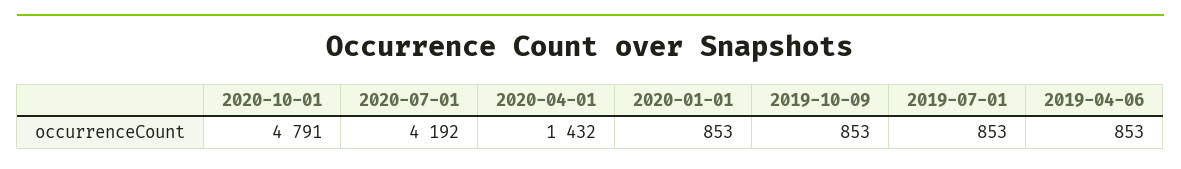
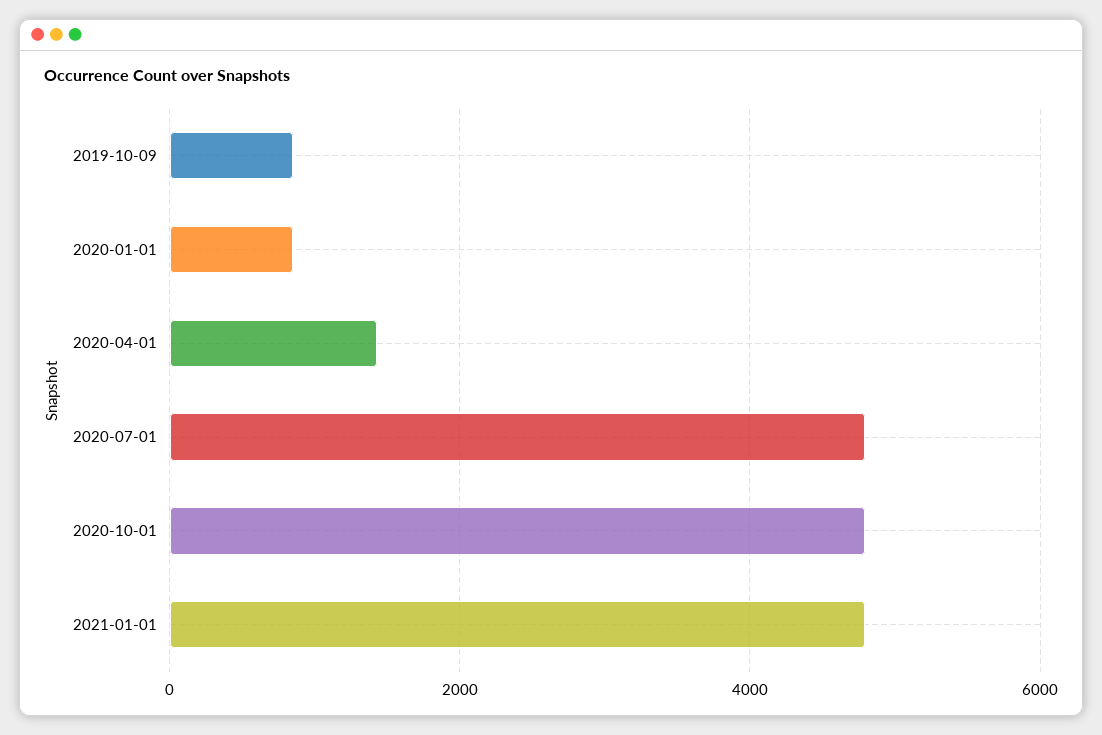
2020-07-01: 4192 -> 4800
2019-07-01: 853 -> none
2019-04-06: 853 -> none
2021-01-01: none -> 4800

